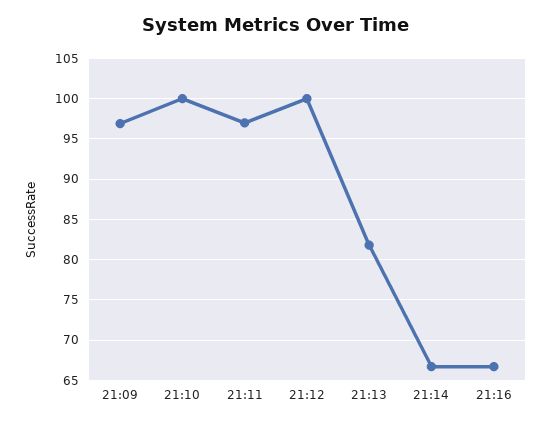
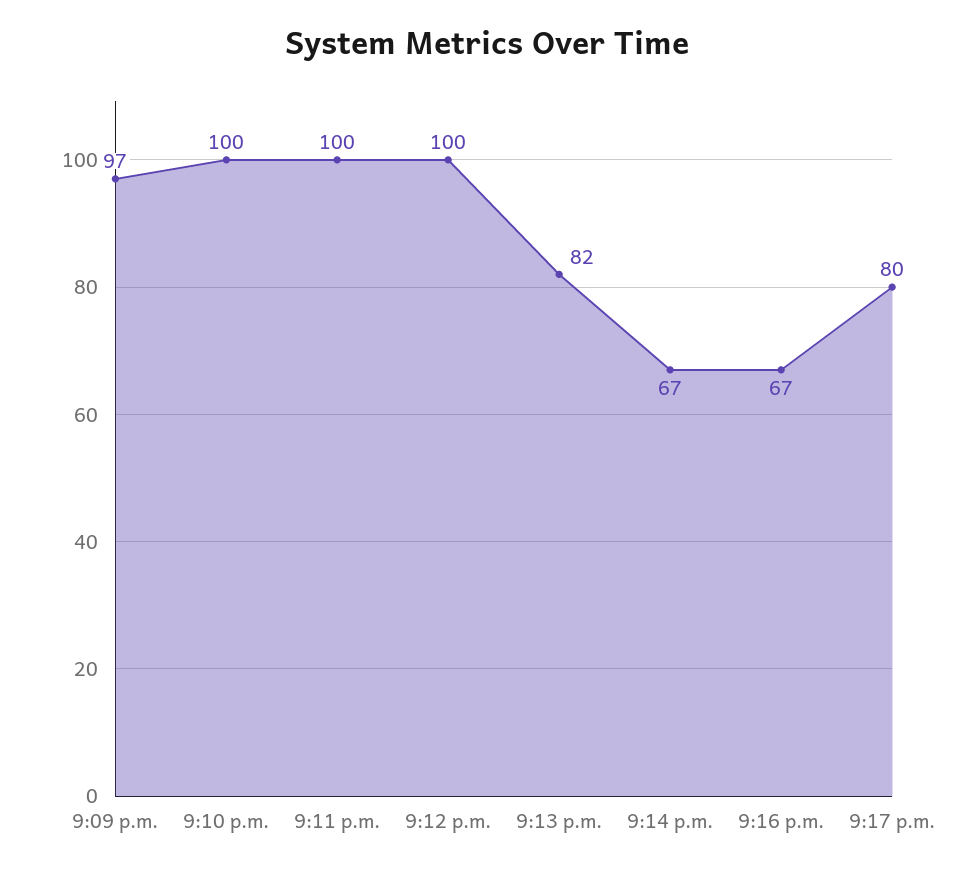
21:11: 97 -> 100
9:17 p.m.: none -> 80

